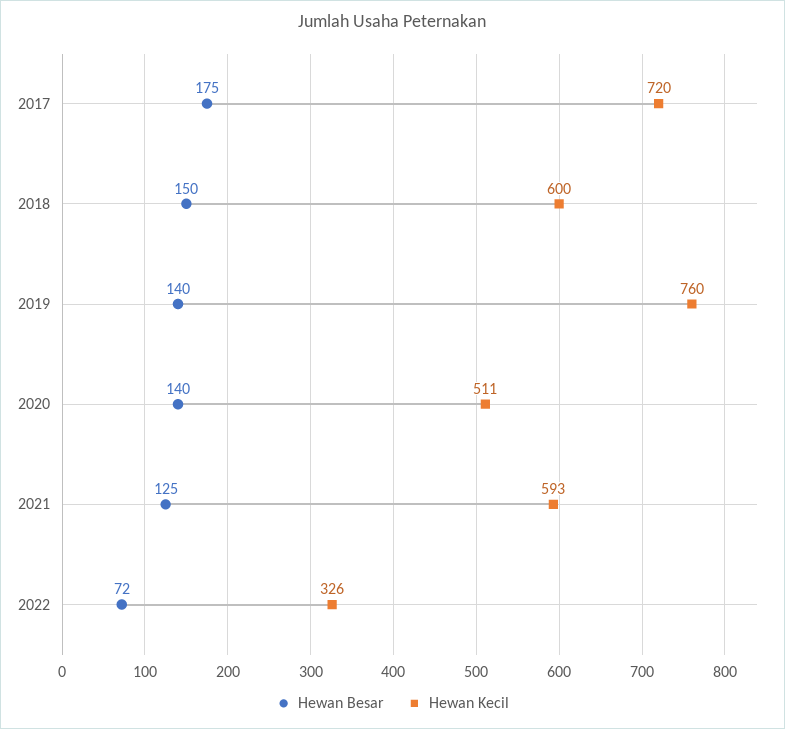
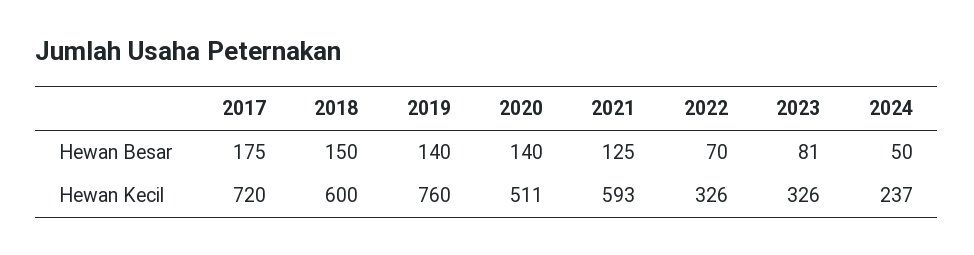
Hewan Besar, 2022: 72 -> 70
Hewan Besar, 2023: none -> 81
Hewan Besar, 2024: none -> 50
Hewan Kecil, 2023: none -> 326
Hewan Kecil, 2024: none -> 237

